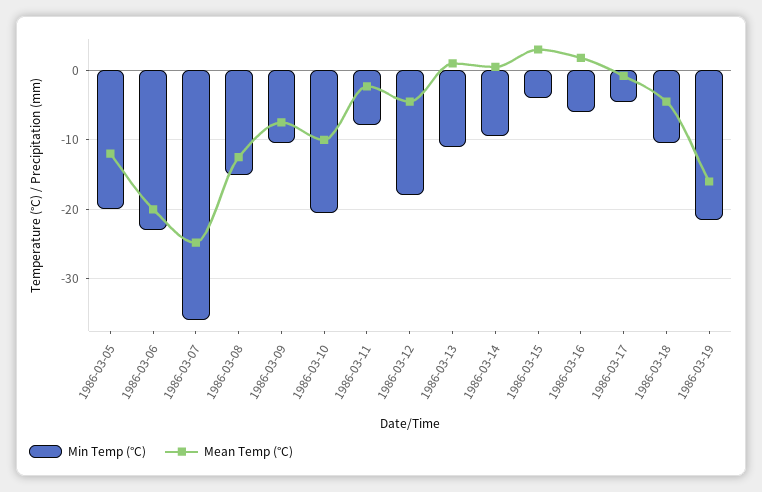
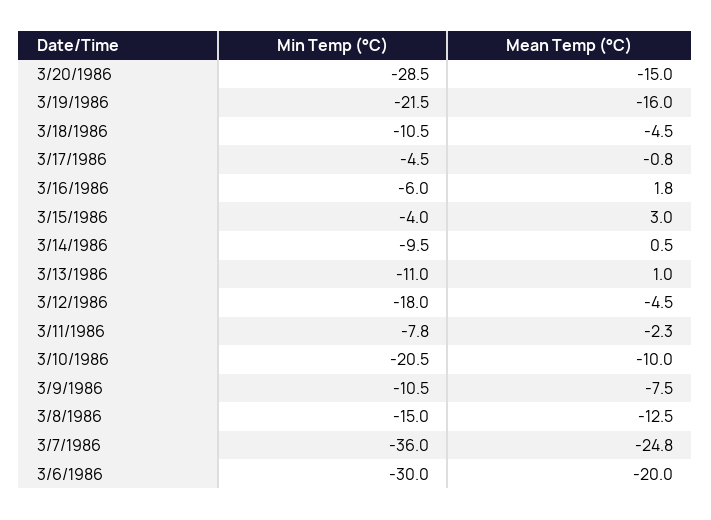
Min Temp (°C), 1986-03-05: -20 -> none
Mean Temp (°C), 1986-03-05: -12 -> none
Min Temp (°C), 1986-03-06: -23 -> -30
Min Temp (°C), 3/20/1986: none -> -28.5
Mean Temp (°C), 3/20/1986: none -> -15

